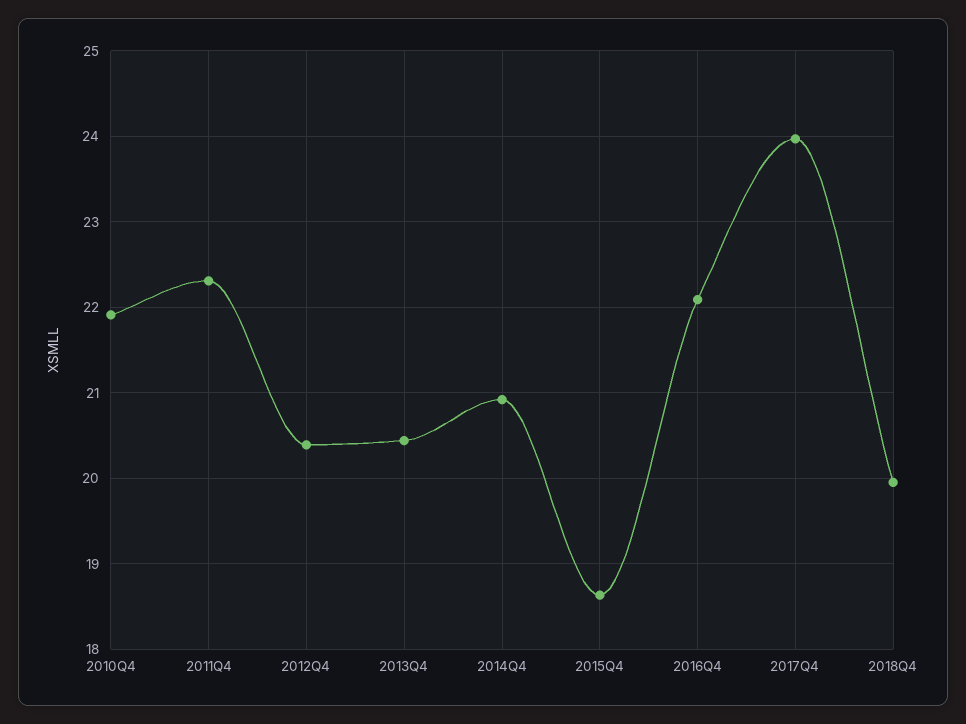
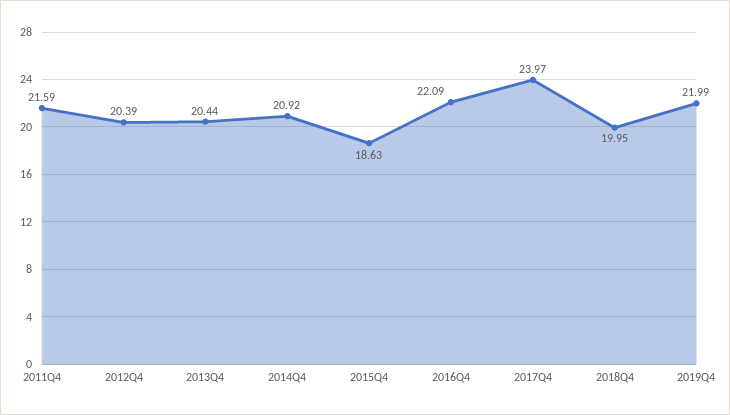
2010Q4: 21.9 -> none
2011Q4: 22.3 -> 21.59
2019Q4: none -> 21.99

